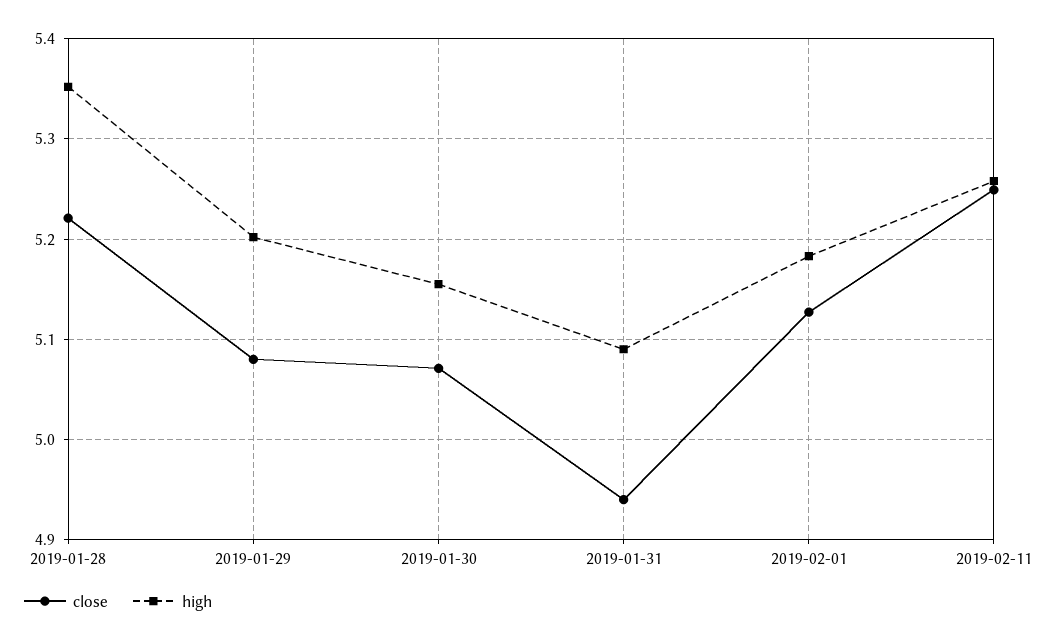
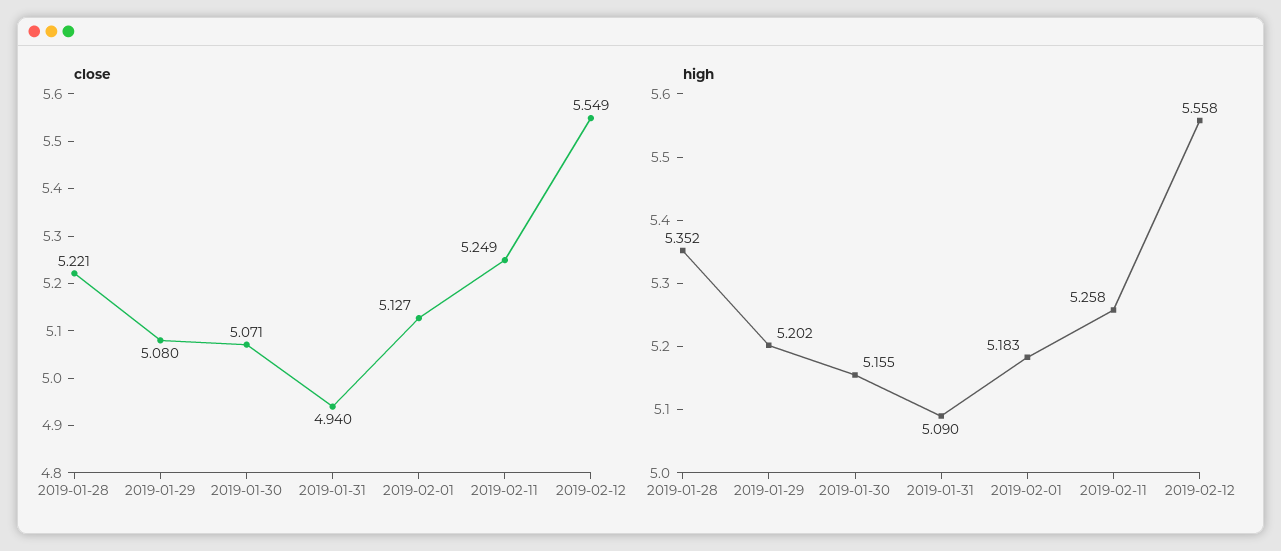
close, 2019-02-12: none -> 5.549
high, 2019-02-12: none -> 5.558

